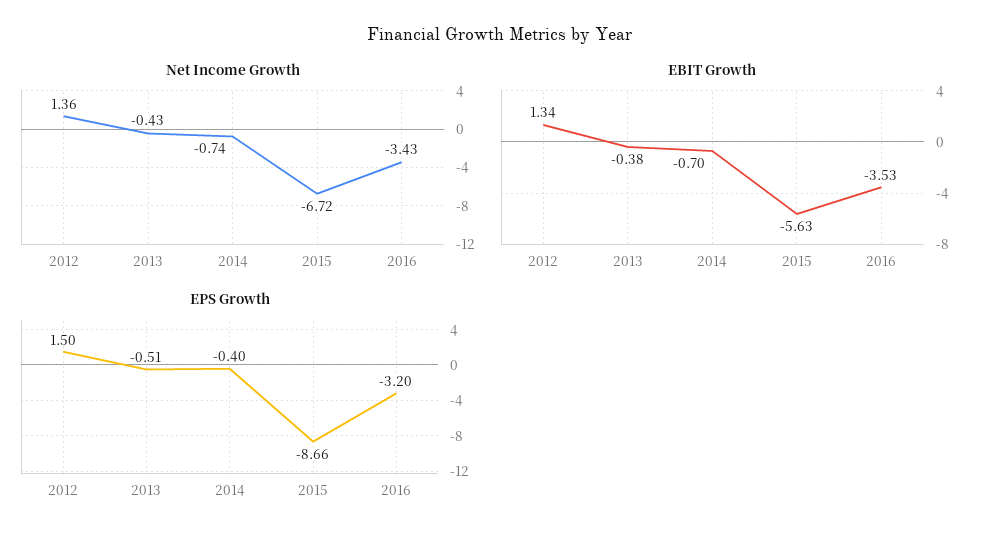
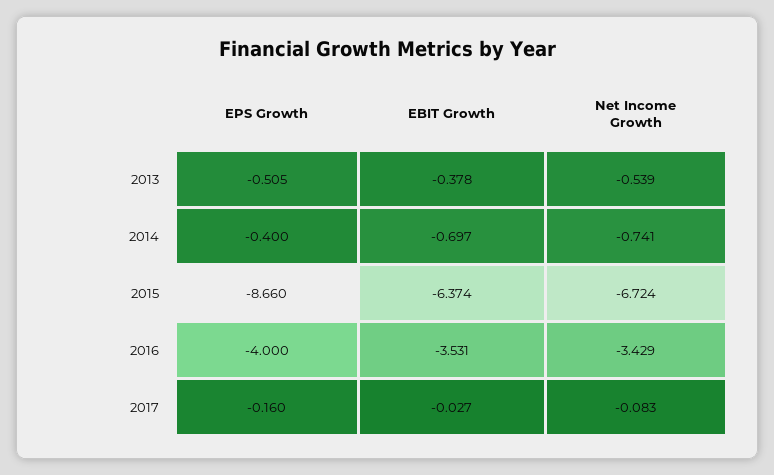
Net Income Growth, 2012: 1.36 -> none
Net Income Growth, 2013: -0.43 -> -0.539
EBIT Growth, 2012: 1.34 -> none
EBIT Growth, 2015: -5.63 -> -6.374
EPS Growth, 2012: 1.5 -> none
EPS Growth, 2016: -3.2 -> -4
EPS Growth, 2017: none -> -0.16
EBIT Growth, 2017: none -> -0.027
Net Income Growth, 2017: none -> -0.083

